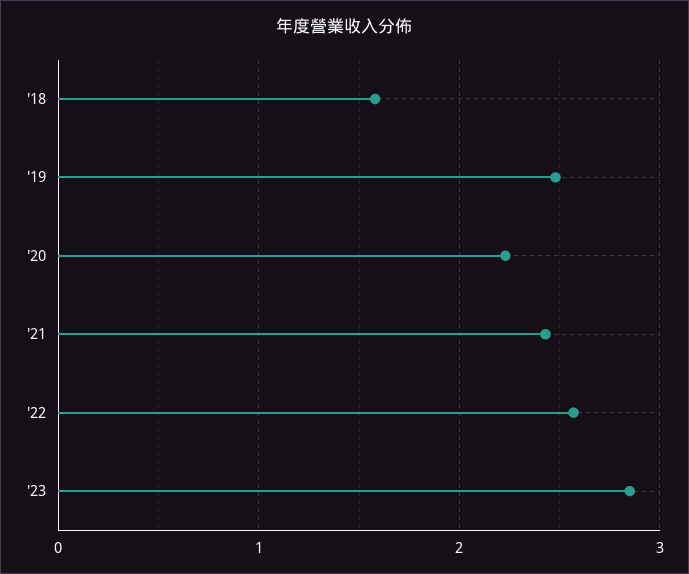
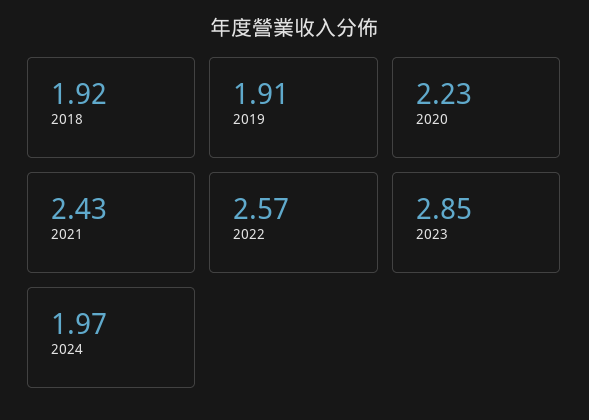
'18: 1.6 -> 1.92
'19: 2.5 -> 1.91
2024: none -> 1.97

